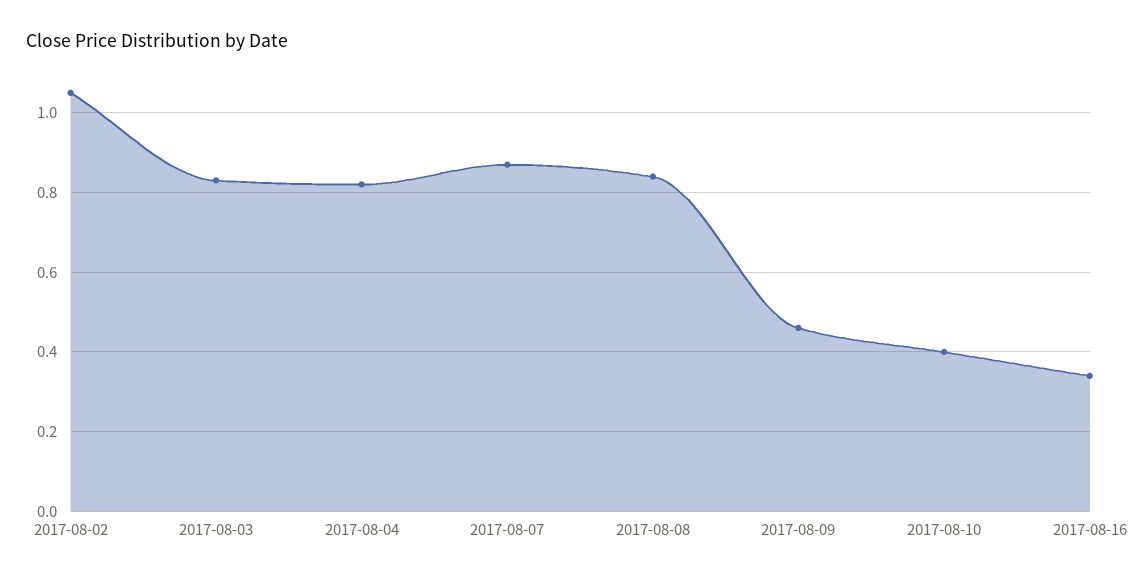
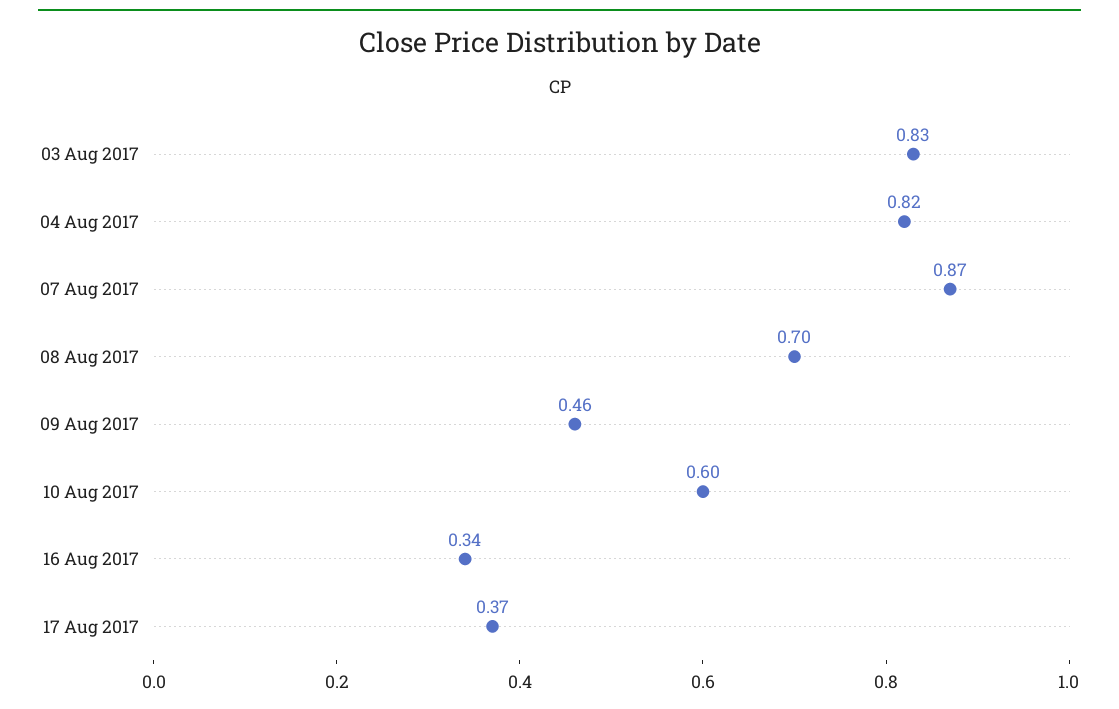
2017-08-02: 1.05 -> none
2017-08-08: 0.85 -> 0.7
2017-08-10: 0.4 -> 0.6
17 Aug 2017: none -> 0.37

